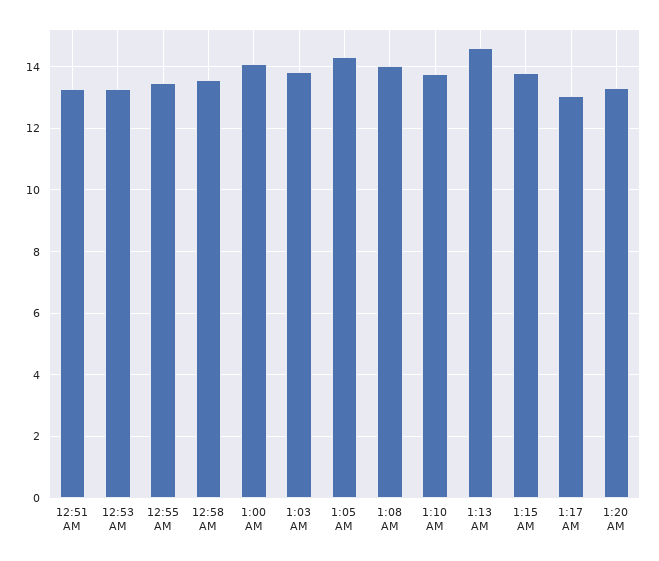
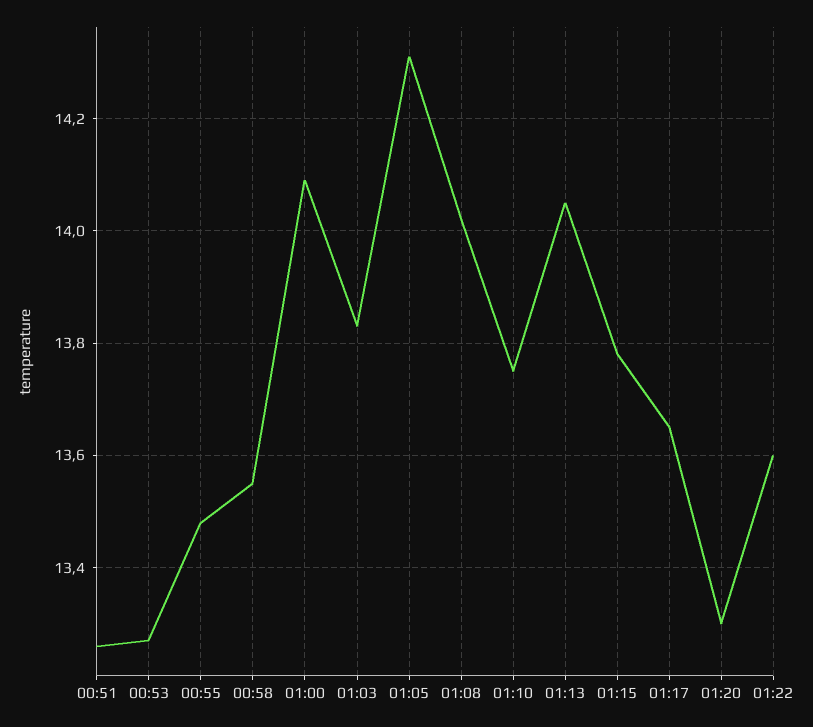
1:13 AM: 14.6 -> 14.05
1:17 AM: 13 -> 13.65
01:22: none -> 13.6

